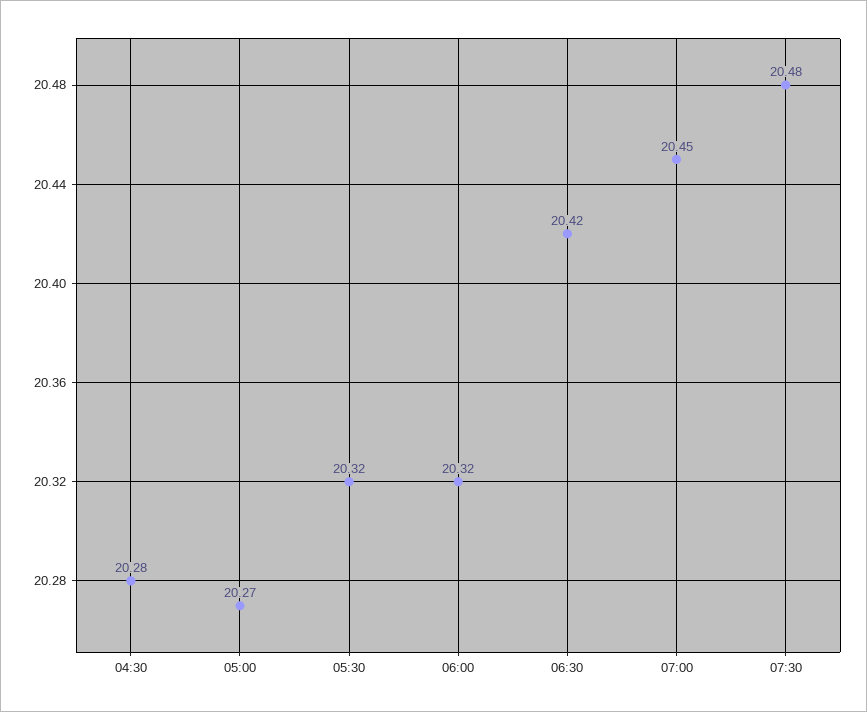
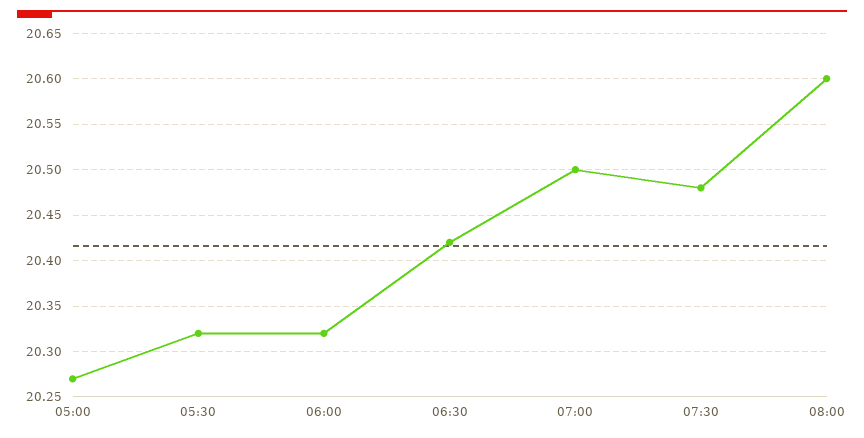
04:30: 20.28 -> none
07:00: 20.45 -> 20.5
08:00: none -> 20.6

